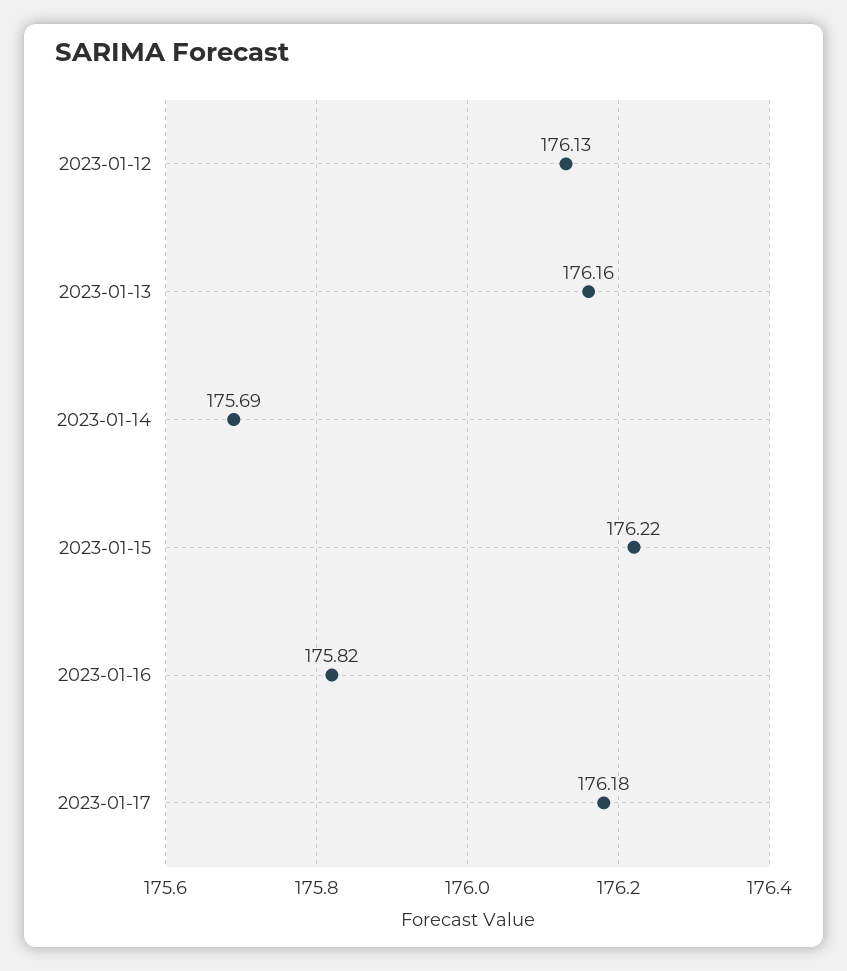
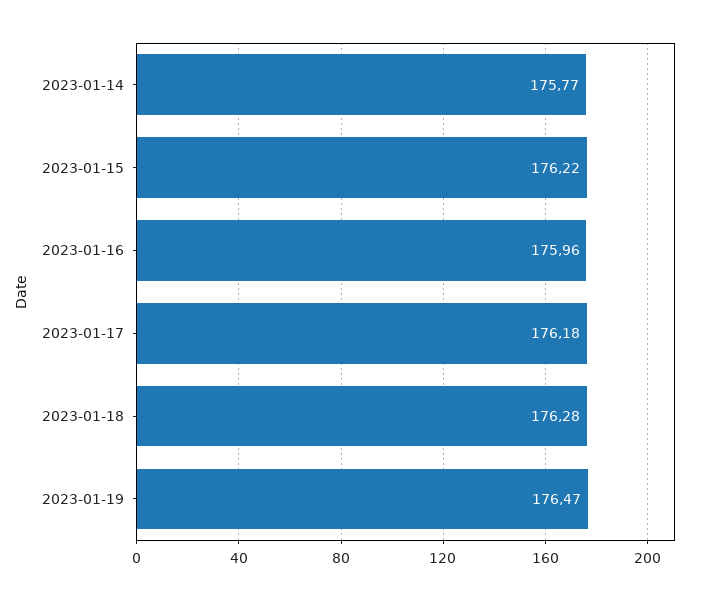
2023-01-12: 176.13 -> none
2023-01-13: 176.16 -> none
2023-01-14: 175.69 -> 175.77
2023-01-16: 175.82 -> 175.96
2023-01-18: none -> 176.28
2023-01-19: none -> 176.47

